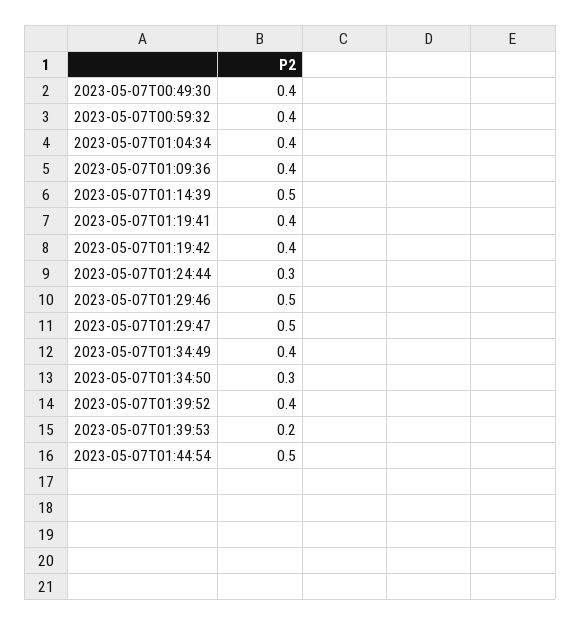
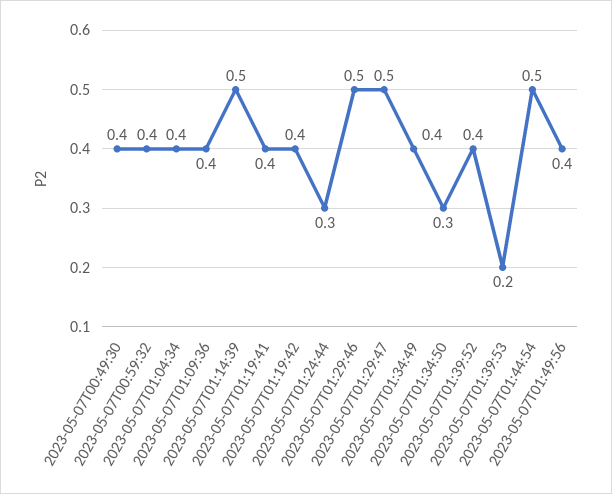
2023-05-07T01:49:56: none -> 0.4

